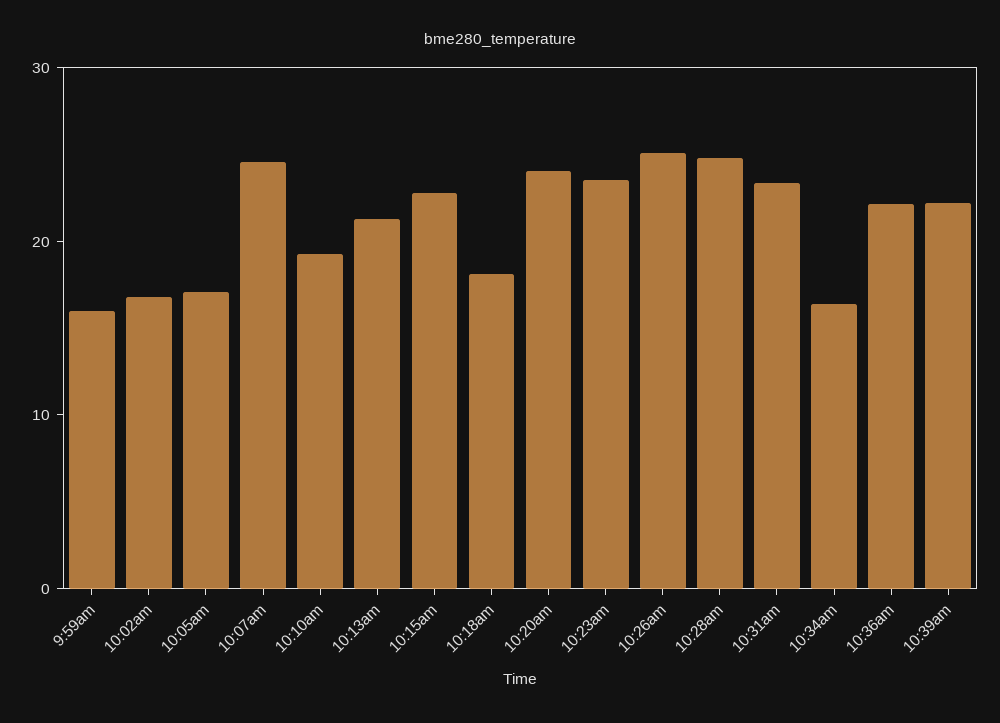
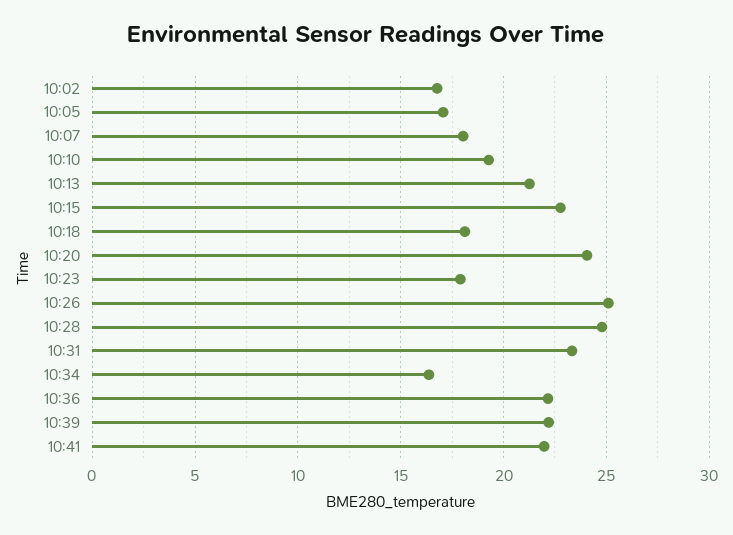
9:59am: 16 -> none
10:07am: 24 -> 18
10:23am: 24 -> 18
10:41: none -> 22

